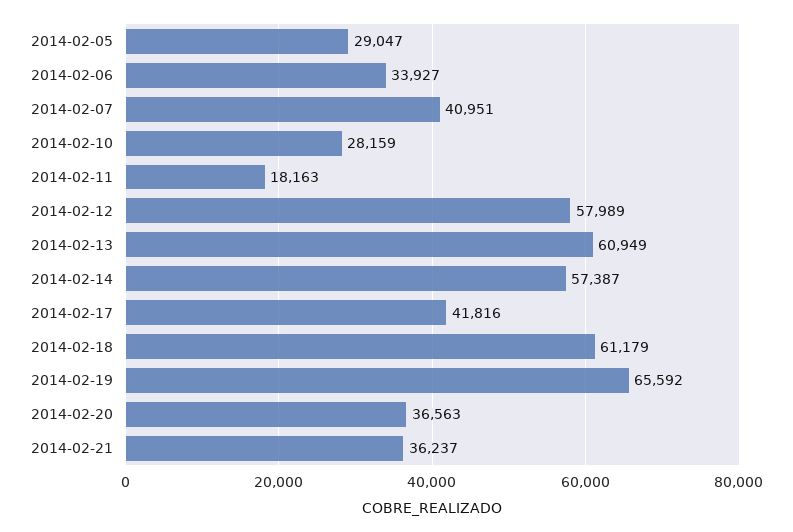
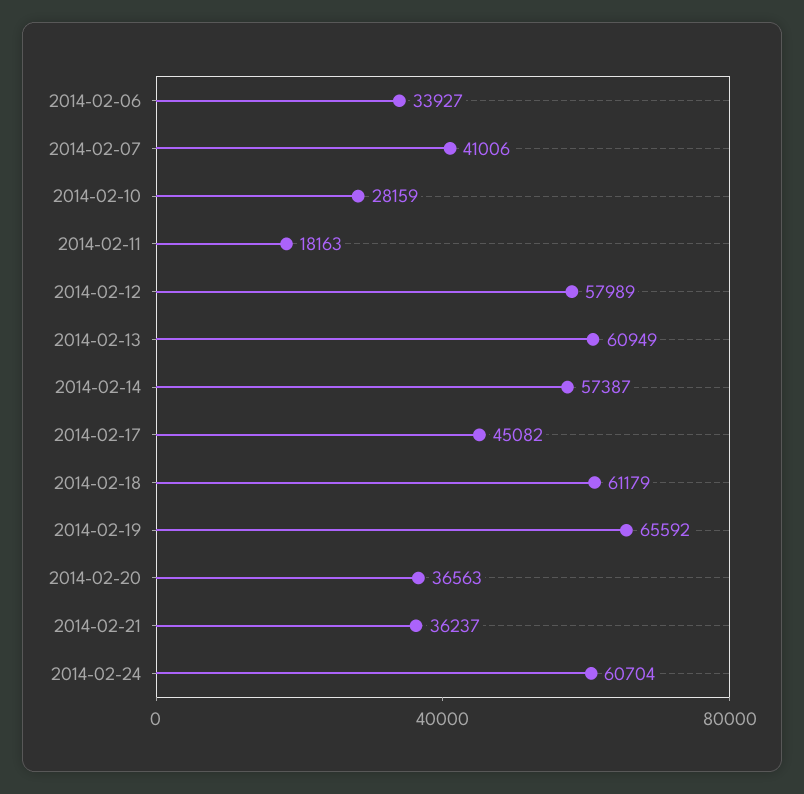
2014-02-05: 29047 -> none
2014-02-07: 40951 -> 41006
2014-02-17: 41816 -> 45082
2014-02-24: none -> 60704

